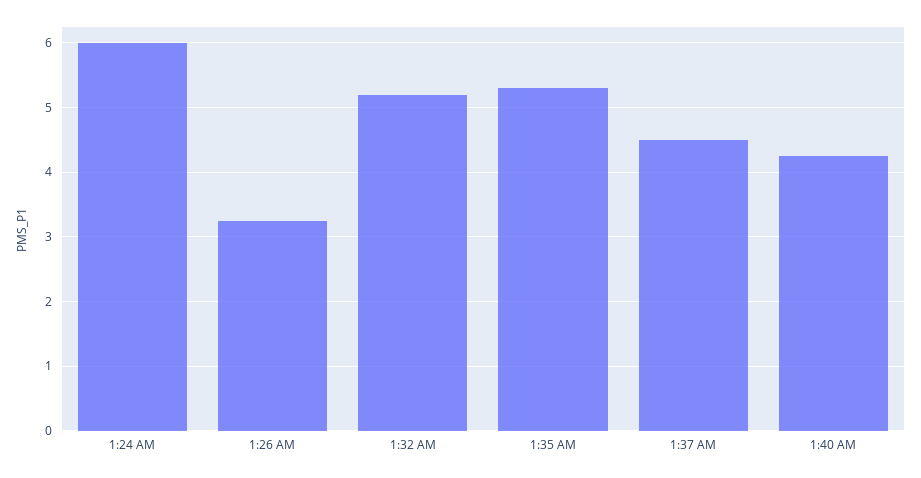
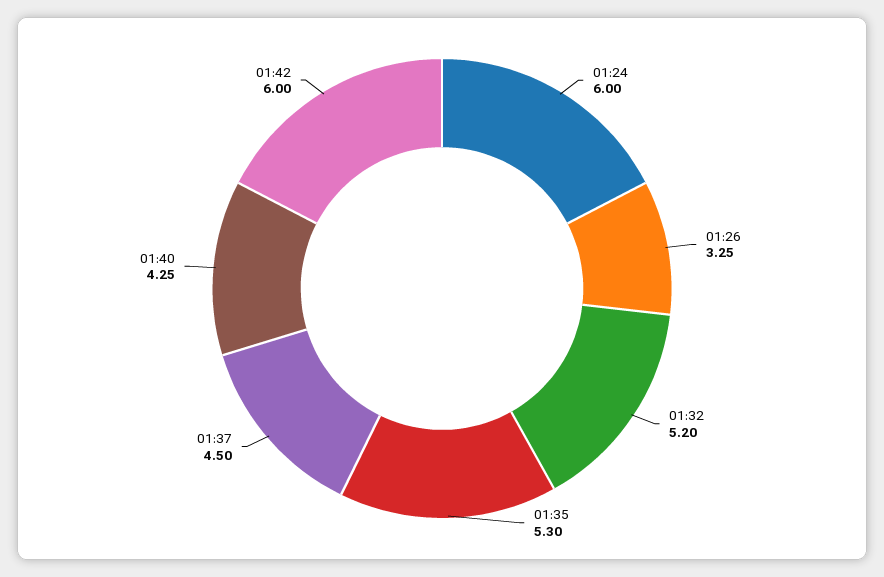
01:42: none -> 6

